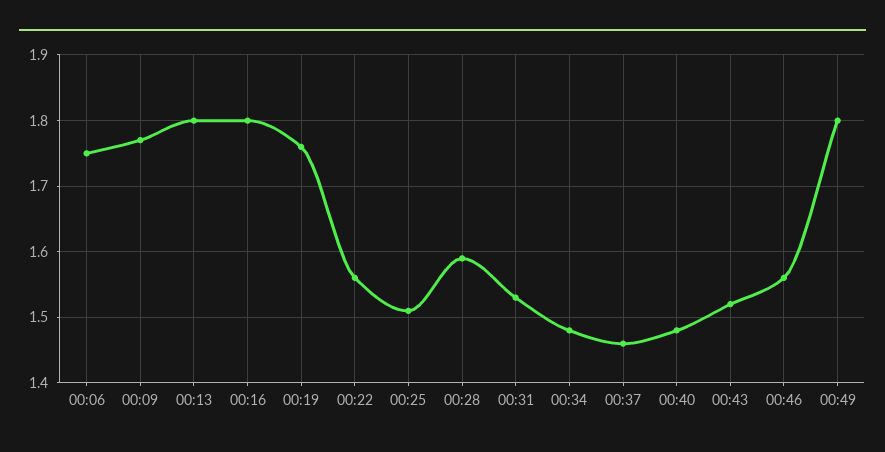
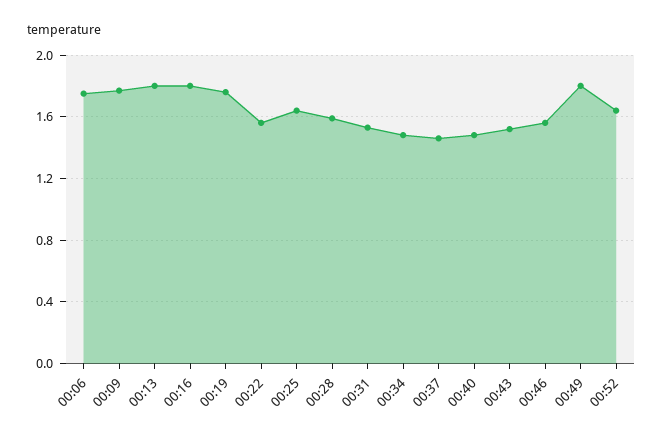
00:25: 1.51 -> 1.65
00:52: none -> 1.65

